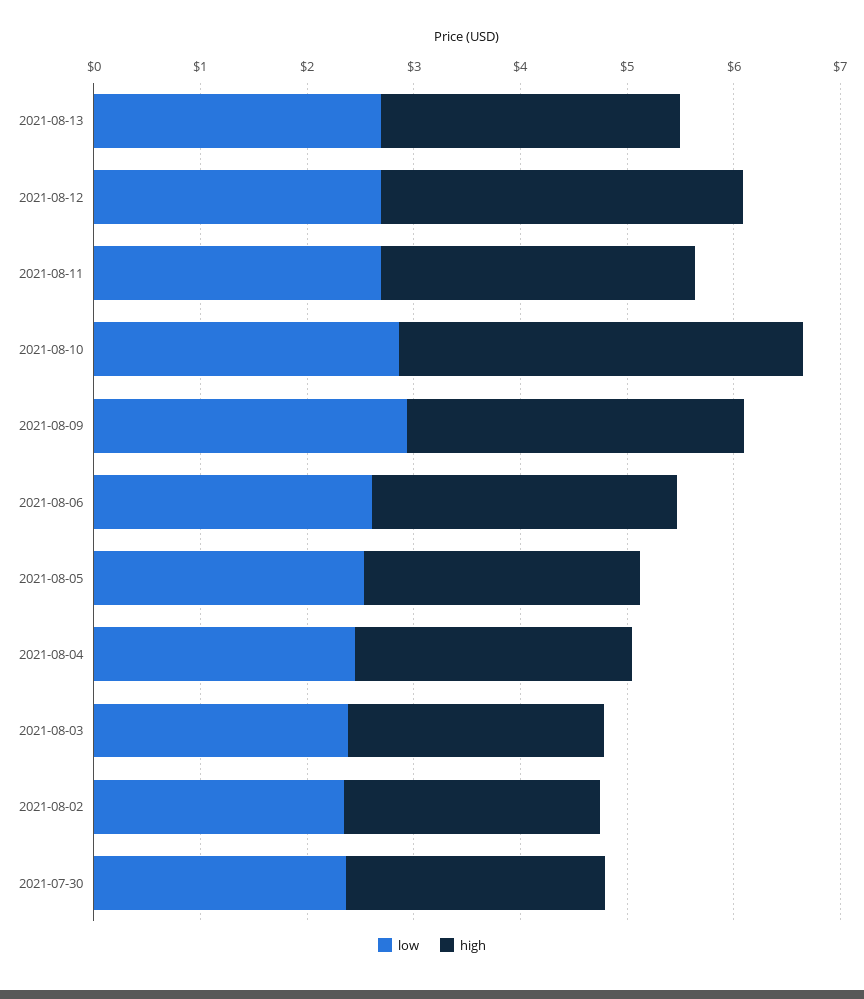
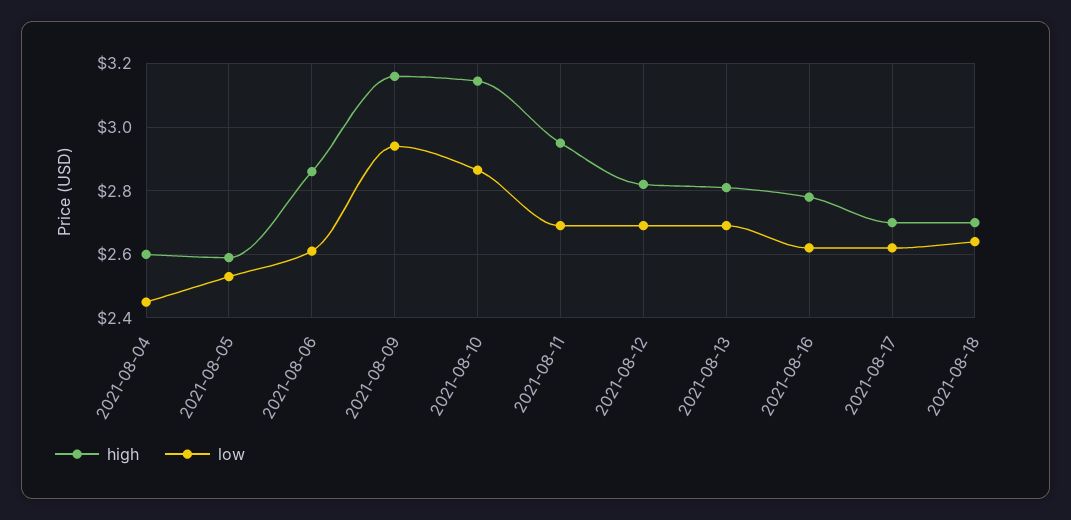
high, 2021-08-12: 3.4 -> 2.82
high, 2021-08-10: 3.8 -> 3.14
low, 2021-08-03: 2.4 -> none
high, 2021-08-03: 2.4 -> none
low, 2021-08-02: 2.4 -> none
high, 2021-08-02: 2.4 -> none
low, 2021-07-30: 2.4 -> none
high, 2021-07-30: 2.4 -> none
high, 2021-08-16: none -> 2.78
low, 2021-08-16: none -> 2.62
high, 2021-08-17: none -> 2.7
low, 2021-08-17: none -> 2.62
high, 2021-08-18: none -> 2.7
low, 2021-08-18: none -> 2.64

